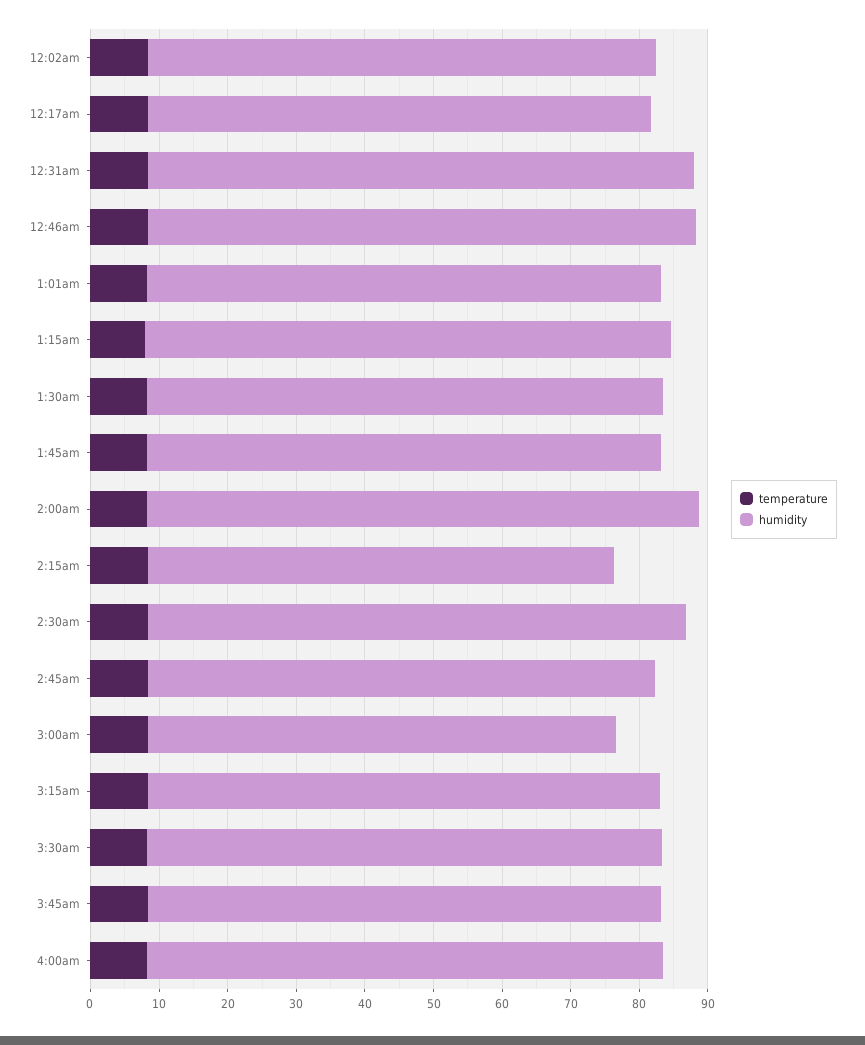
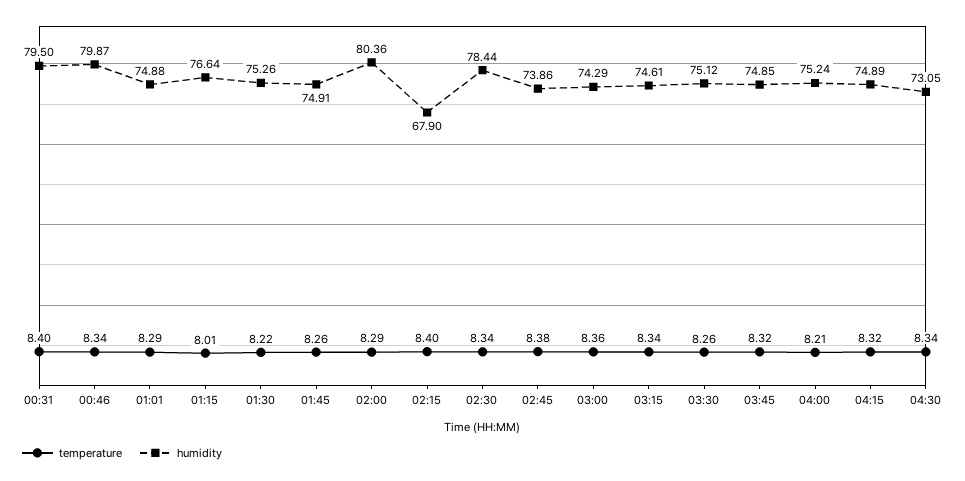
temperature, 12:02am: 8 -> none
humidity, 12:02am: 74 -> none
temperature, 12:17am: 8 -> none
humidity, 12:17am: 74 -> none
humidity, 3:00am: 68 -> 74.29
temperature, 04:15: none -> 8.32
humidity, 04:15: none -> 74.89
temperature, 04:30: none -> 8.34
humidity, 04:30: none -> 73.05

